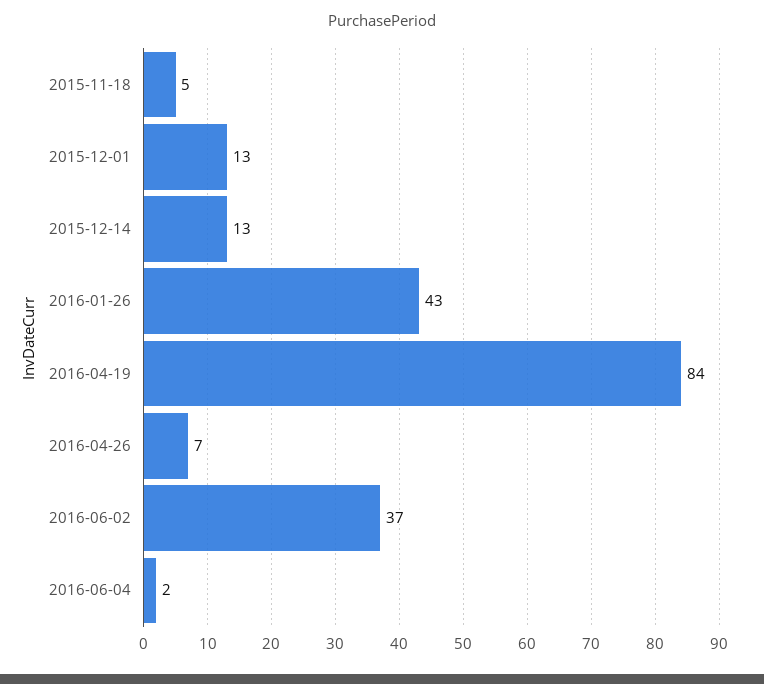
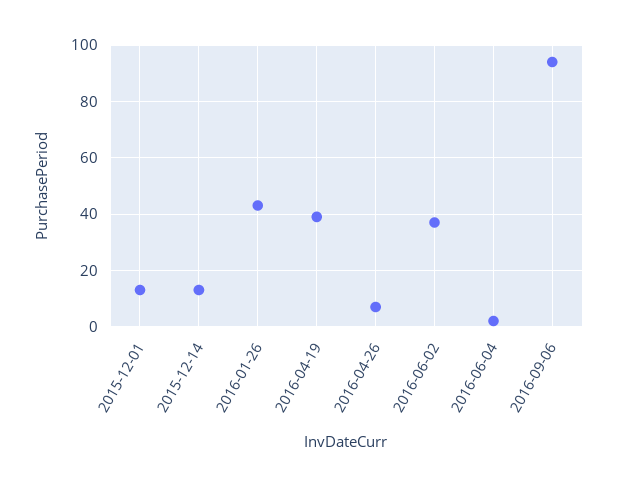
2015-11-18: 5 -> none
2016-04-19: 84 -> 40
2016-09-06: none -> 95

